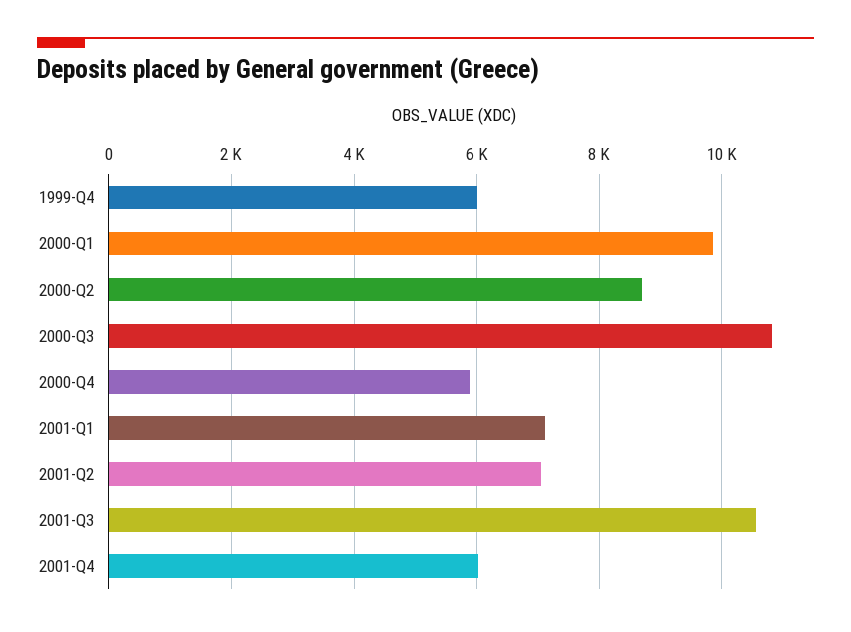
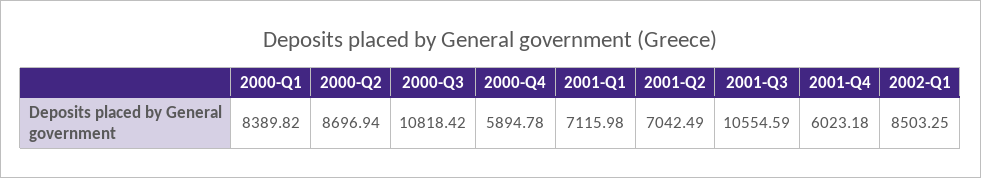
1999-Q4: 6000 -> none
2000-Q1: 9800 -> 8389.82
2002-Q1: none -> 8503.25

